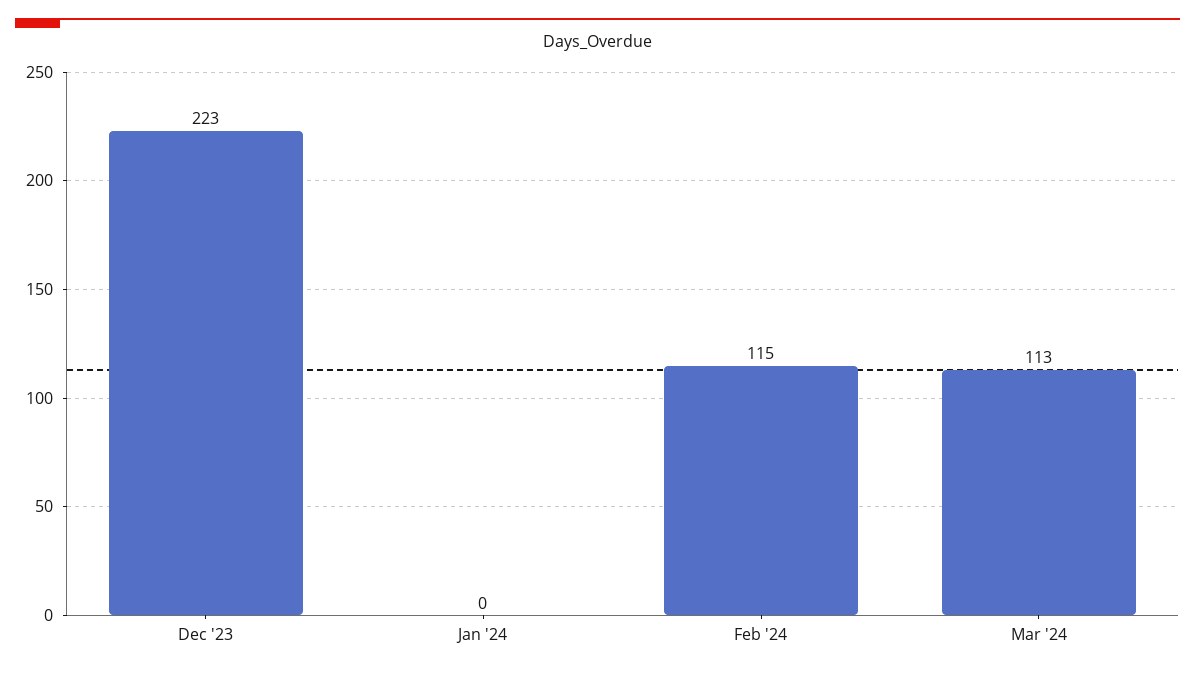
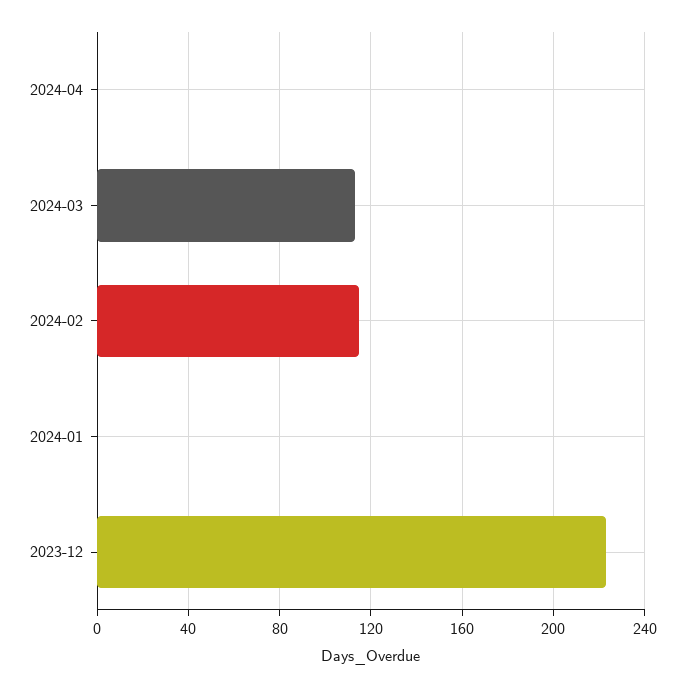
2024-04: none -> 0

